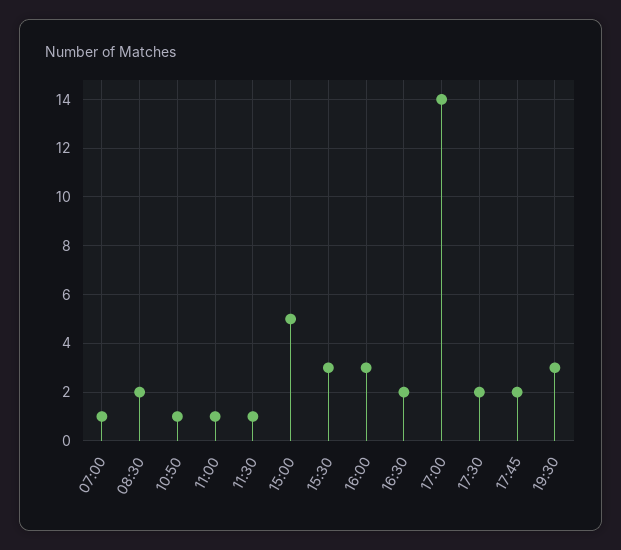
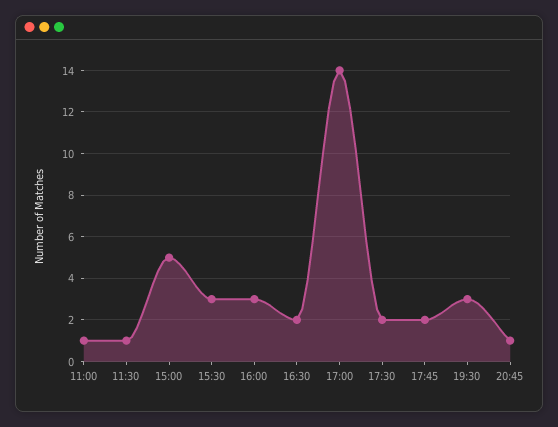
07:00: 1 -> none
08:30: 2 -> none
10:50: 1 -> none
20:45: none -> 1

